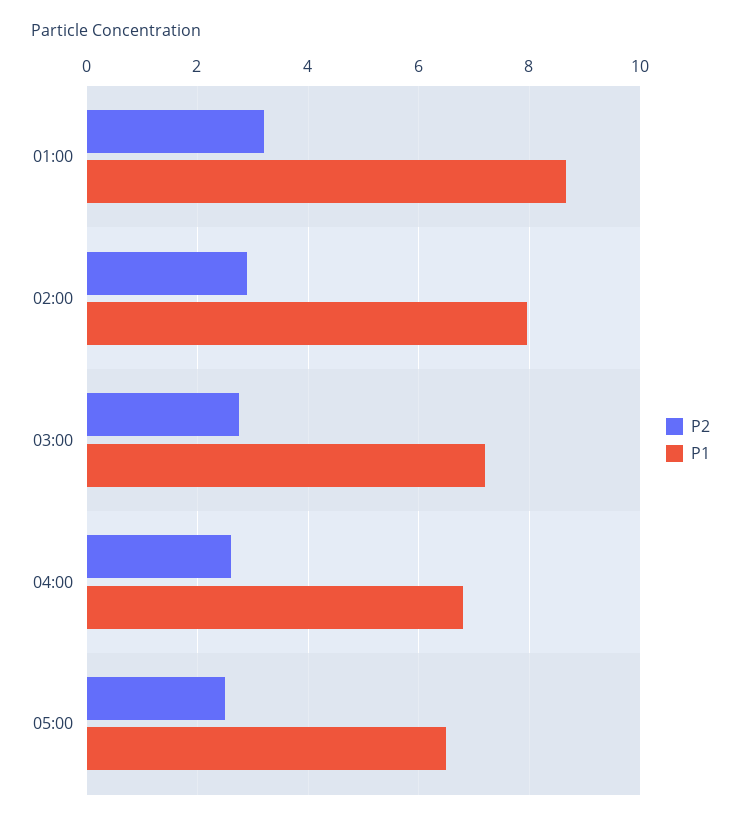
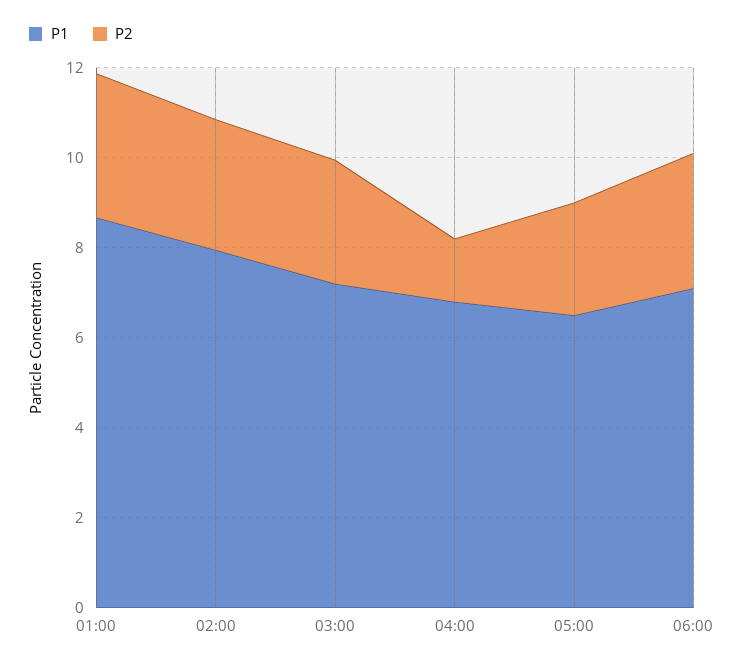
P2, 04:00: 2.6 -> 1.5
P1, 06:00: none -> 7
P2, 06:00: none -> 3

